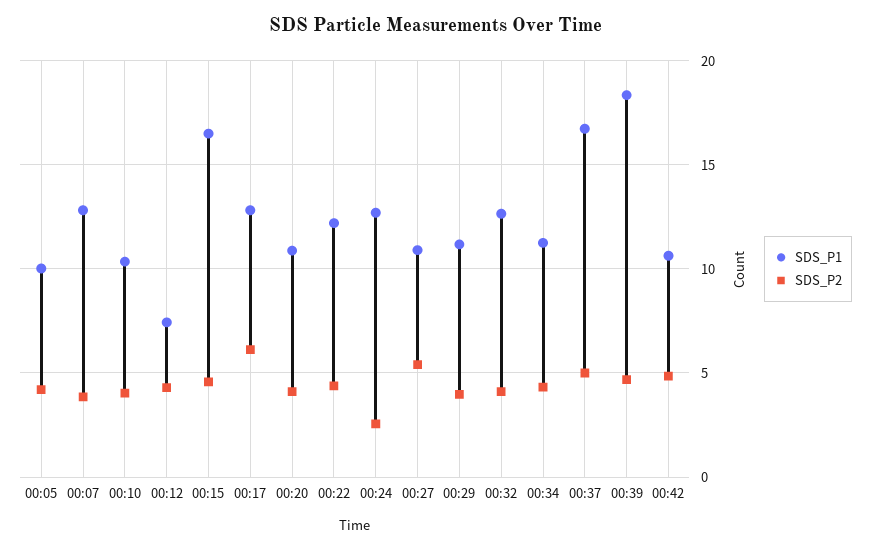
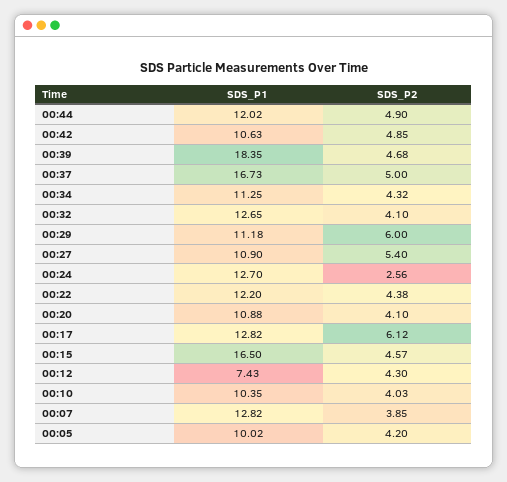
SDS_P2, 00:29: 4 -> 6
SDS_P1, 00:44: none -> 12.02
SDS_P2, 00:44: none -> 4.9

